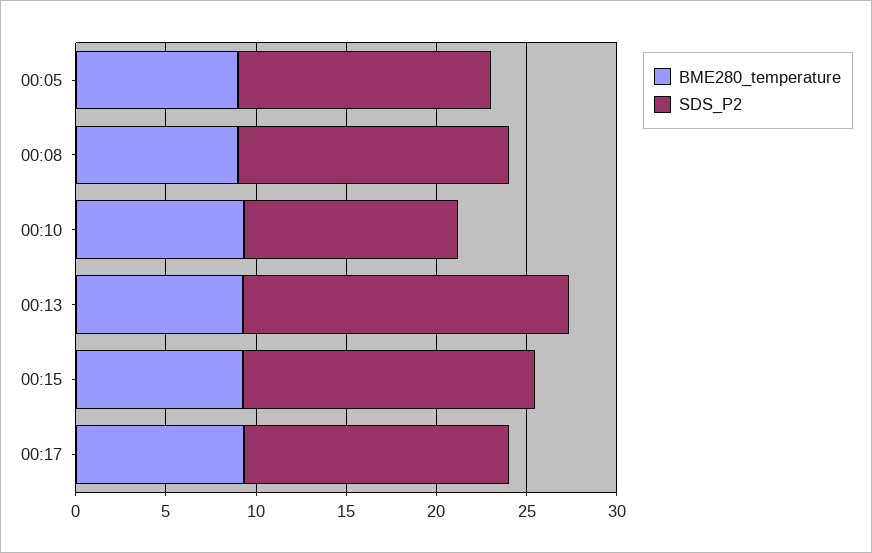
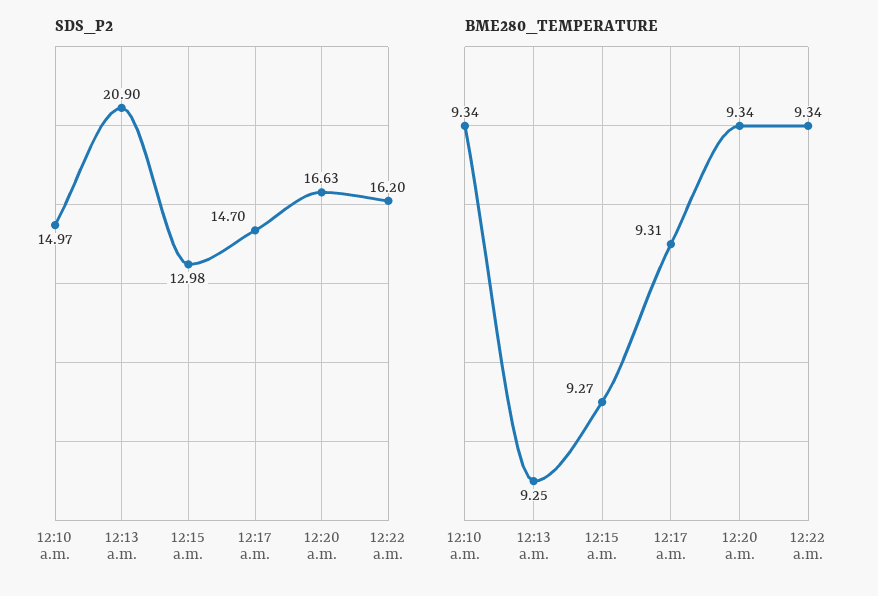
BME280_temperature, 00:05: 9 -> none
SDS_P2, 00:05: 14 -> none
BME280_temperature, 00:08: 9 -> none
SDS_P2, 00:08: 15 -> none
SDS_P2, 00:10: 12 -> 14.97
SDS_P2, 00:13: 18 -> 20.9
SDS_P2, 00:15: 16 -> 12.98
SDS_P2, 12:20 a.m.: none -> 16.63
SDS_P2, 12:22 a.m.: none -> 16.2
BME280_temperature, 12:20 a.m.: none -> 9.34
BME280_temperature, 12:22 a.m.: none -> 9.34

